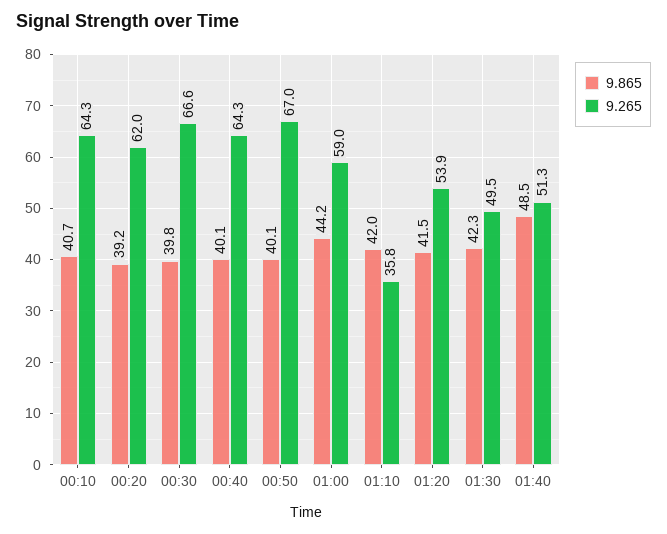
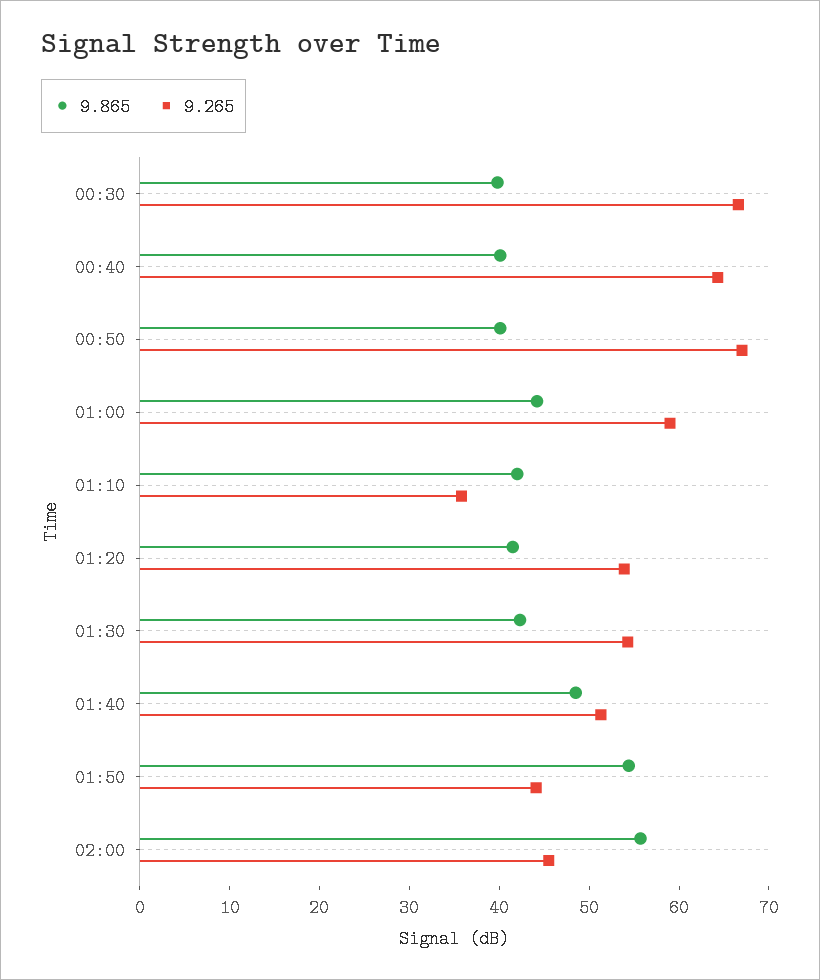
9.865, 00:10: 40.7 -> none
9.265, 00:10: 64.3 -> none
9.865, 00:20: 39.2 -> none
9.265, 00:20: 62 -> none
9.265, 01:30: 49.5 -> 54
9.865, 01:50: none -> 54
9.265, 01:50: none -> 44
9.865, 02:00: none -> 56
9.265, 02:00: none -> 46

